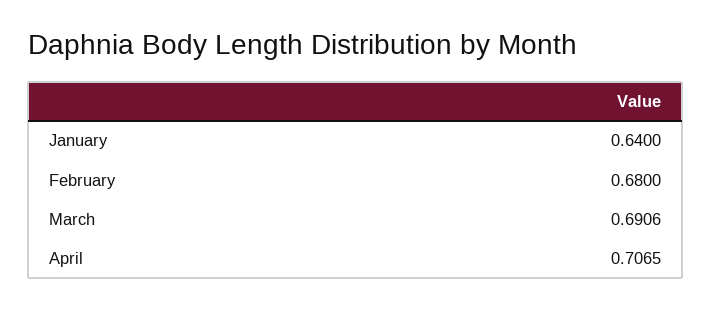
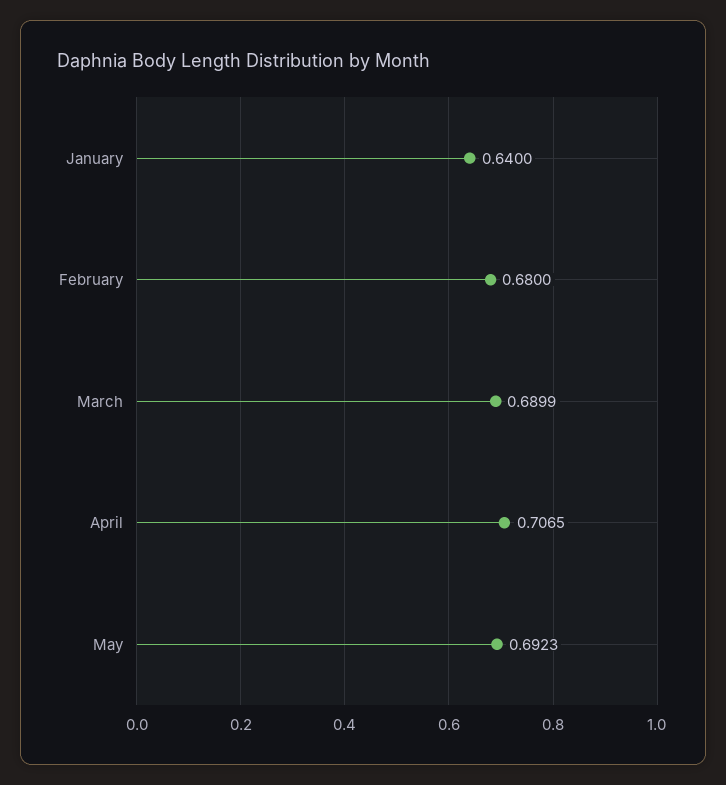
March: 0.6906 -> 0.6899
May: none -> 0.6923

